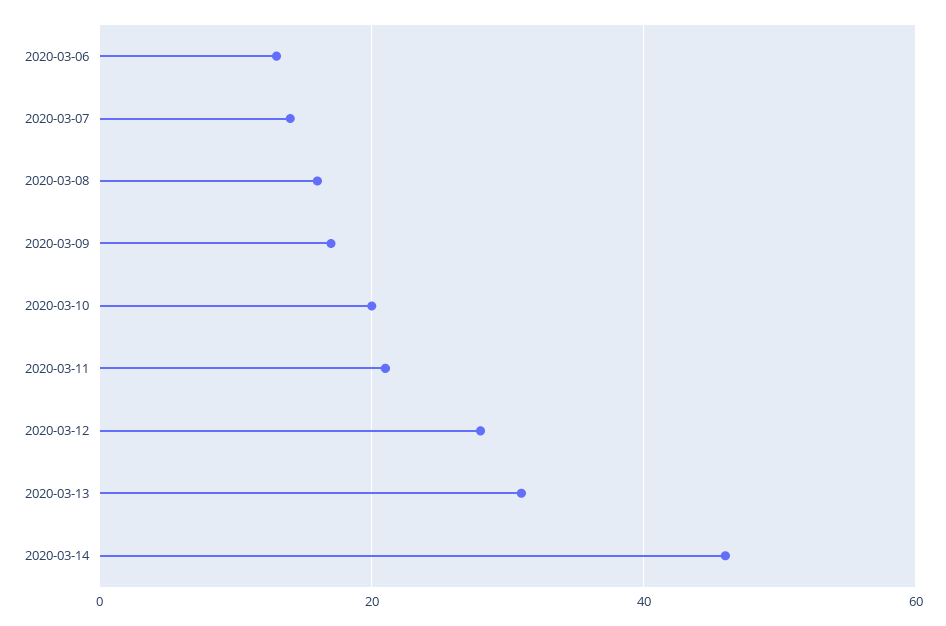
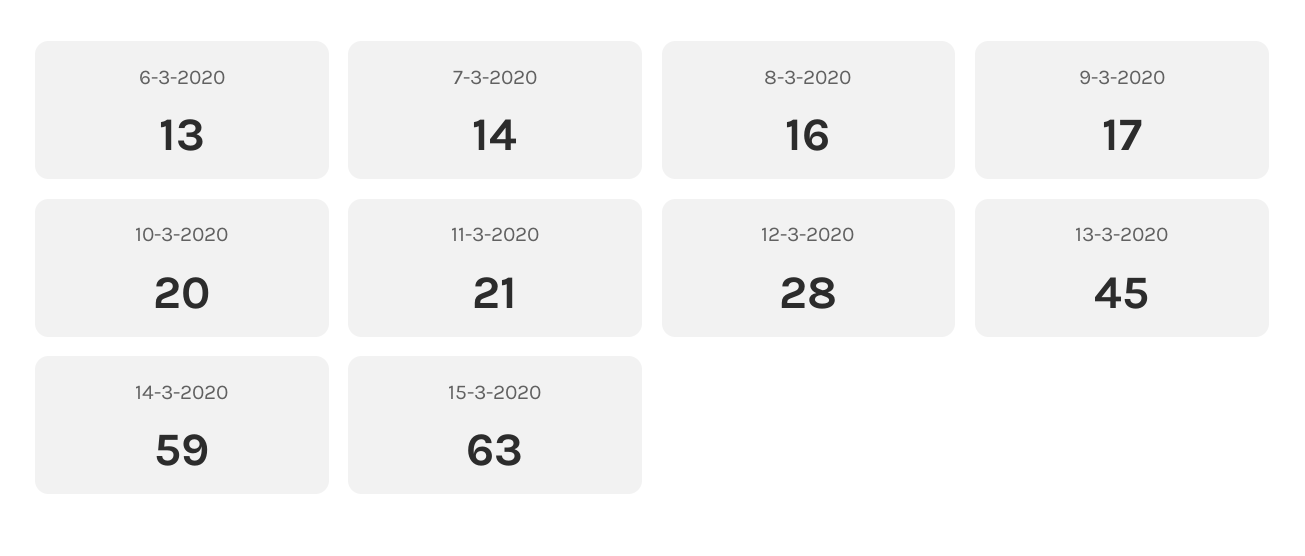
2020-03-13: 30 -> 45
2020-03-14: 45 -> 59
15-3-2020: none -> 63

